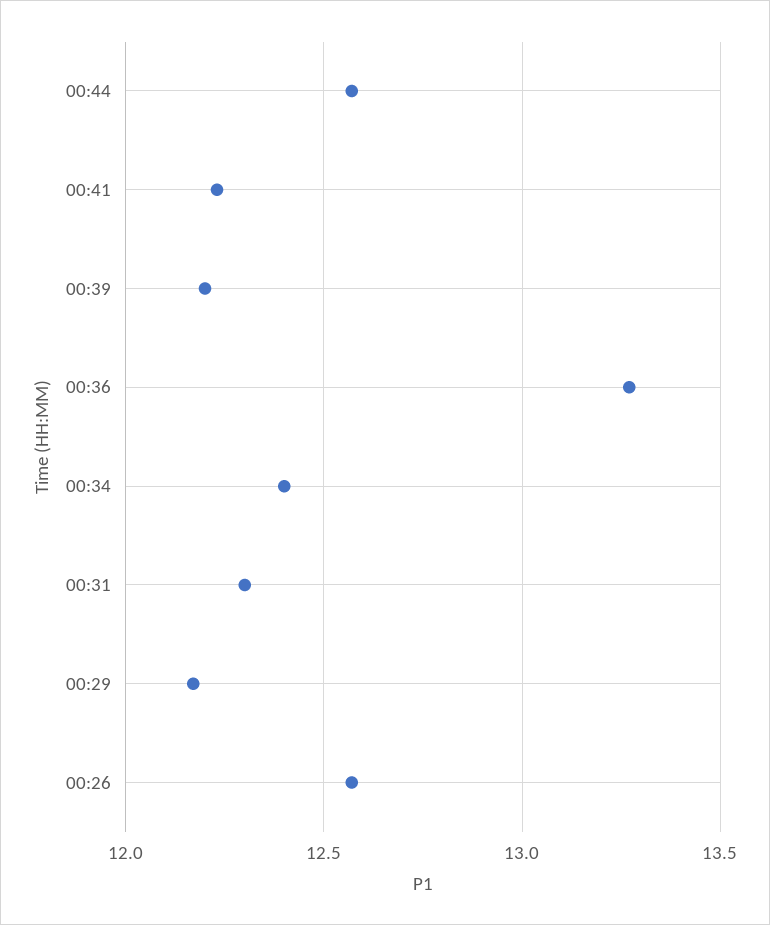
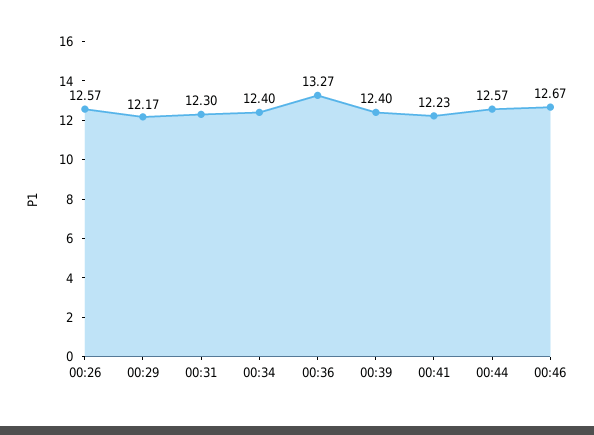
00:39: 12.2 -> 12.4
00:46: none -> 12.67

